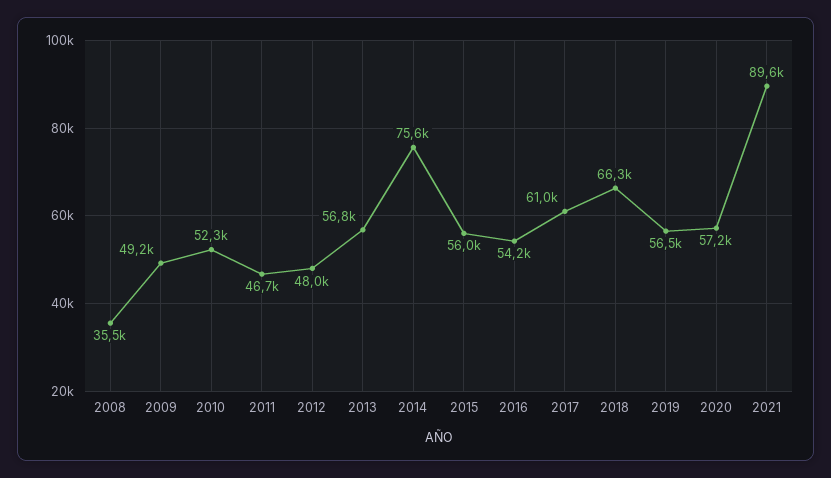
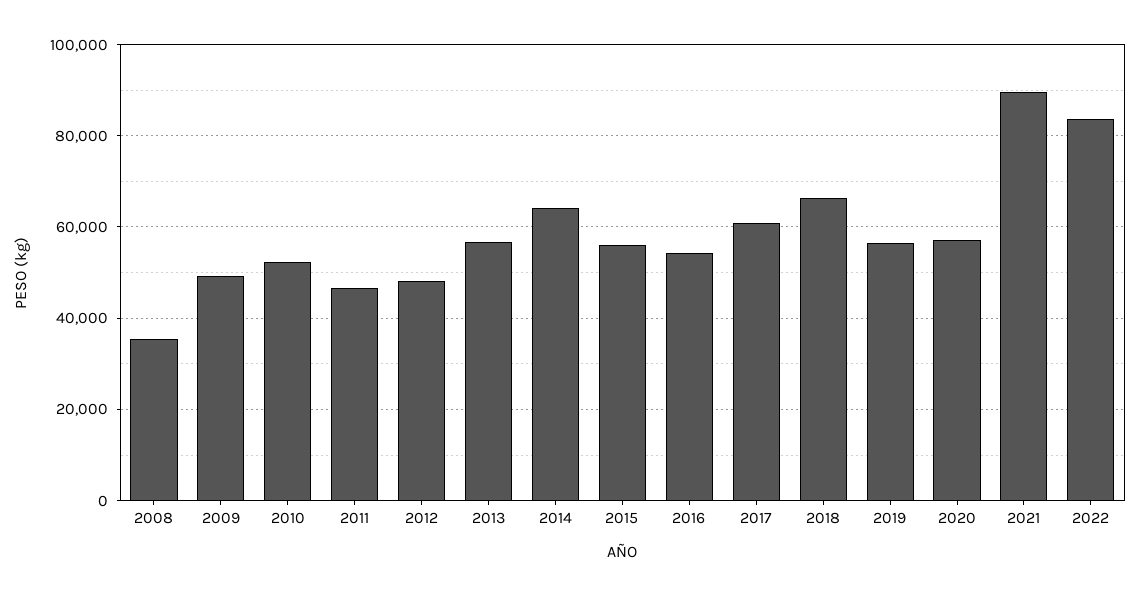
2014: 75600 -> 64000
2022: none -> 84000

